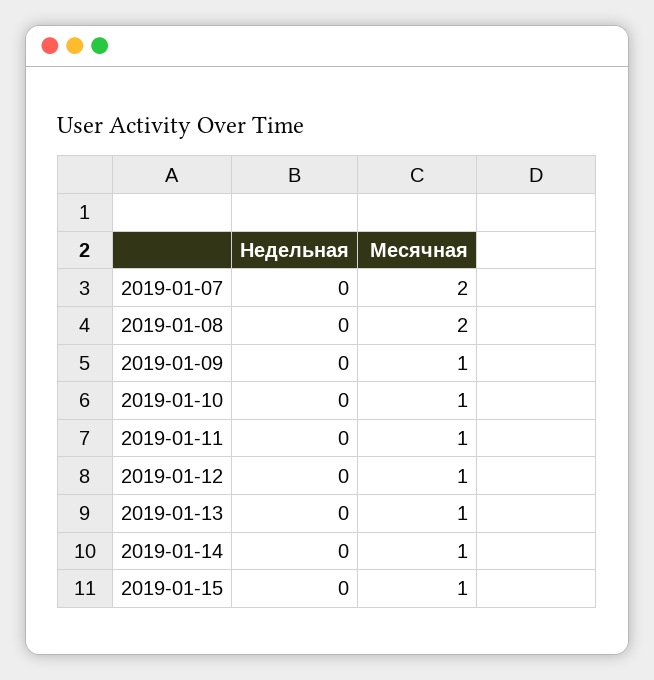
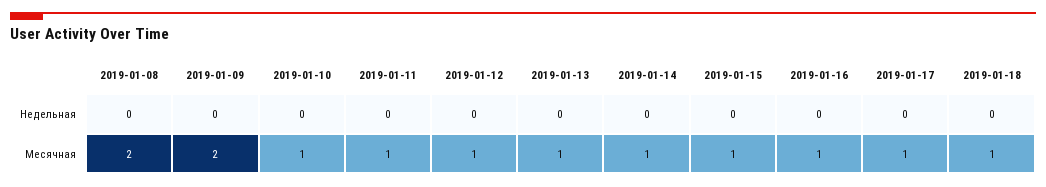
Недельная, 2019-01-07: 0 -> none
Месячная, 2019-01-07: 2 -> none
Месячная, 2019-01-09: 1 -> 2
Недельная, 2019-01-16: none -> 0
Недельная, 2019-01-17: none -> 0
Недельная, 2019-01-18: none -> 0
Месячная, 2019-01-16: none -> 1
Месячная, 2019-01-17: none -> 1
Месячная, 2019-01-18: none -> 1

